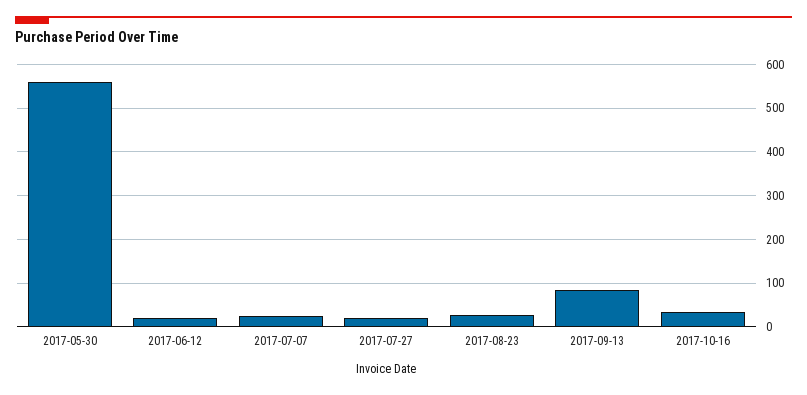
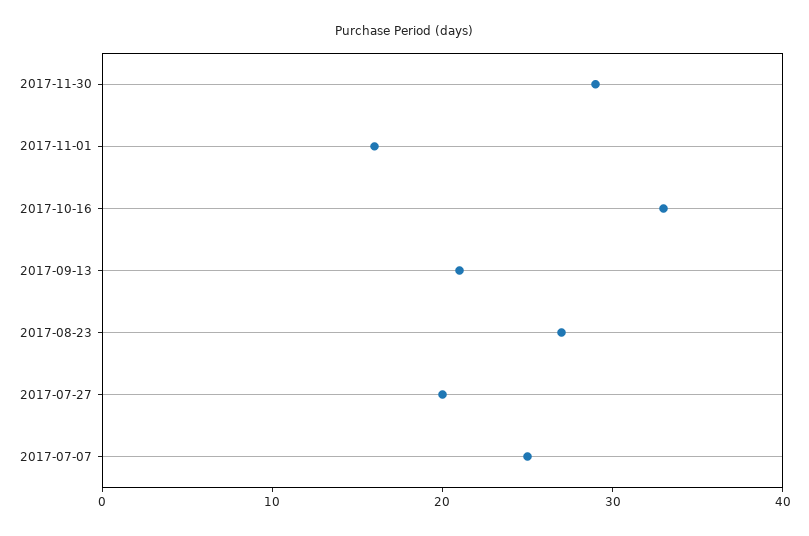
2017-05-30: 560 -> none
2017-06-12: 20 -> none
2017-09-13: 80 -> 21
2017-11-30: none -> 29
2017-11-01: none -> 16

